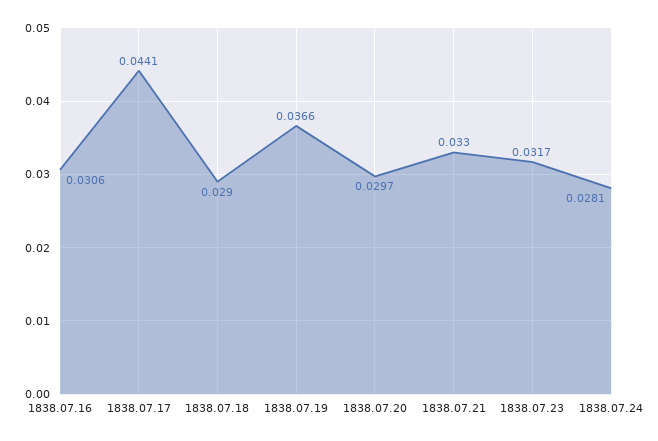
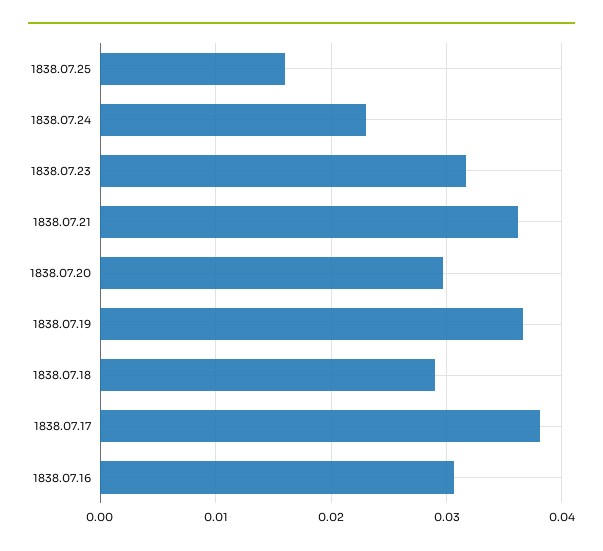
1838.07.17: 0.0441 -> 0.038
1838.07.21: 0.033 -> 0.036
1838.07.24: 0.0281 -> 0.023
1838.07.25: none -> 0.016

